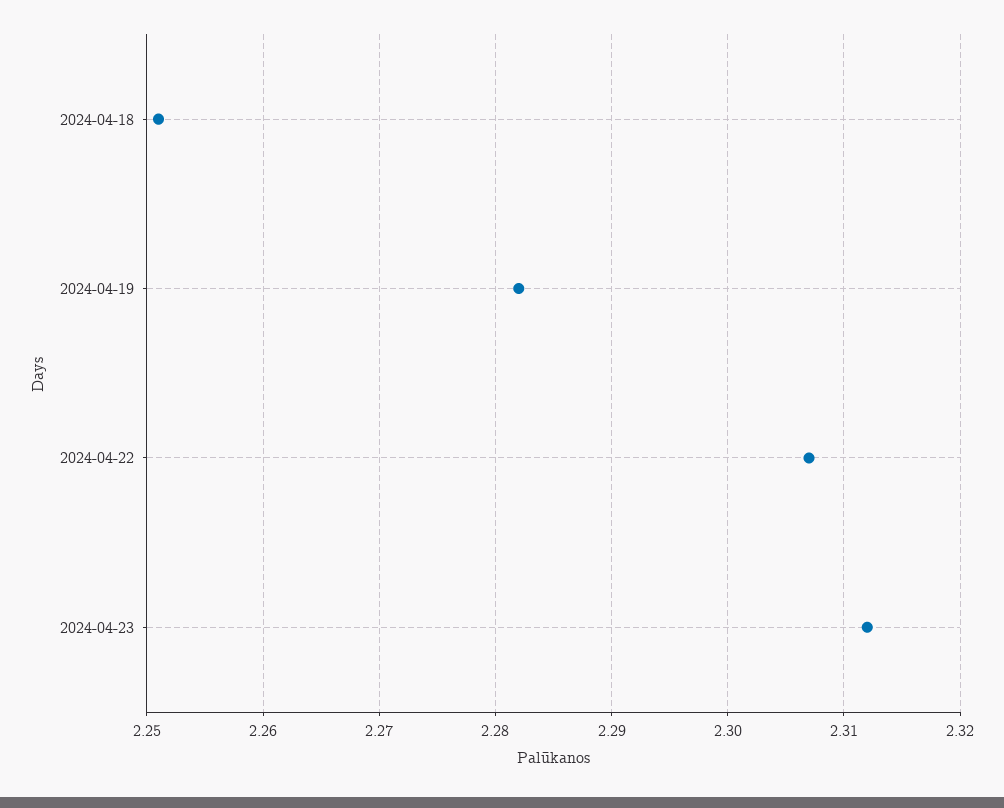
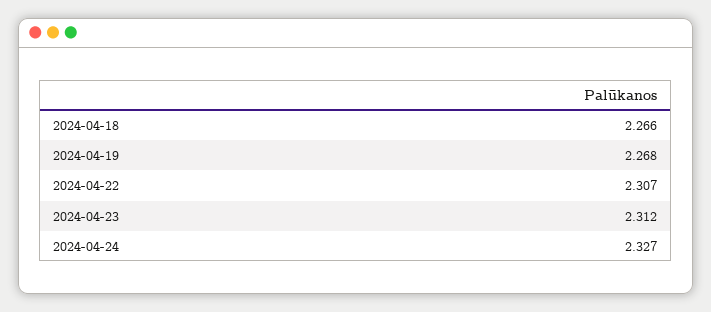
2024-04-18: 2.251 -> 2.266
2024-04-19: 2.282 -> 2.268
2024-04-24: none -> 2.327

